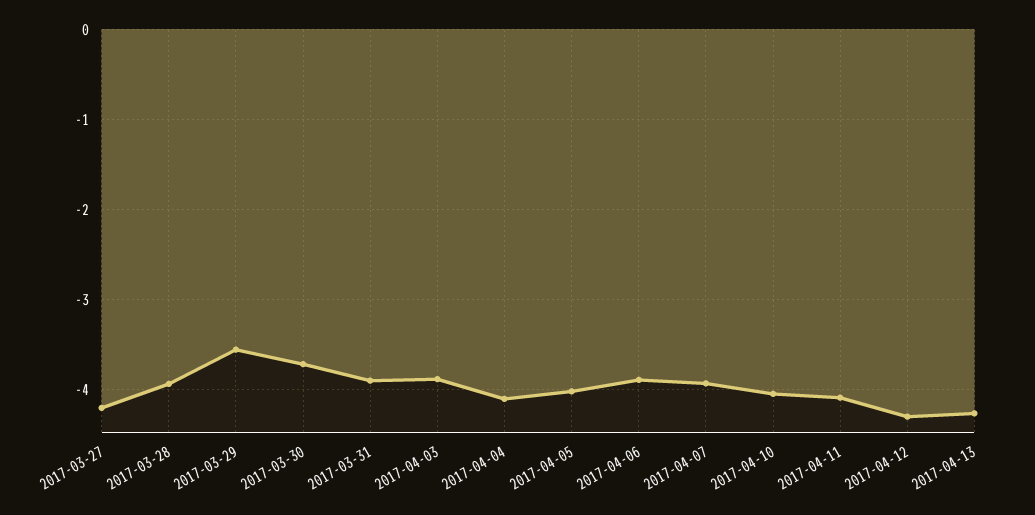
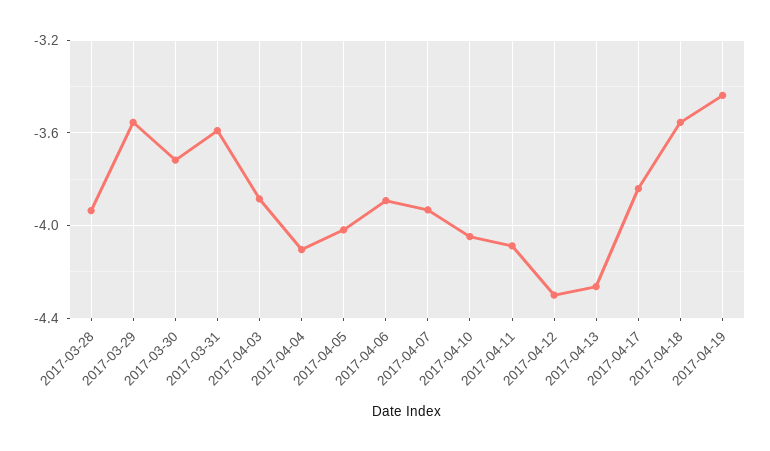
2017-03-27: -4.2 -> none
2017-03-31: -3.9 -> -3.6
2017-04-17: none -> -3.85
2017-04-18: none -> -3.55
2017-04-19: none -> -3.45

